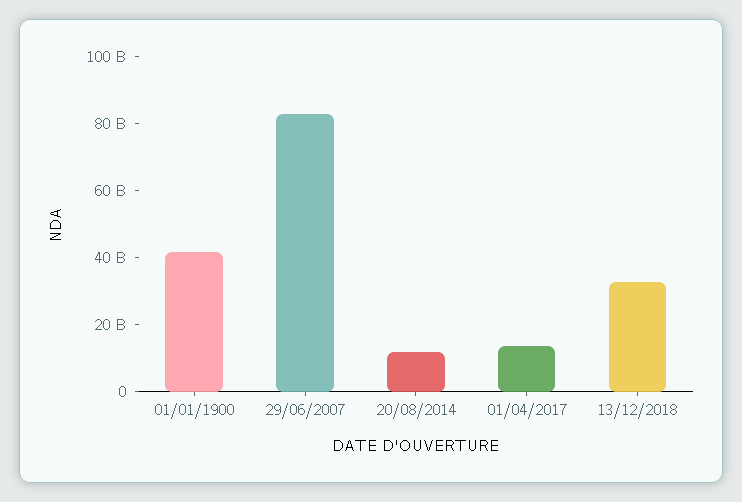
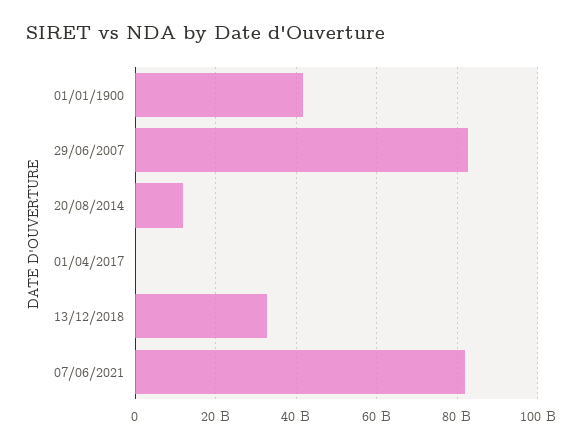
01/04/2017: 15000000000 -> 0
07/06/2021: none -> 82000000000

